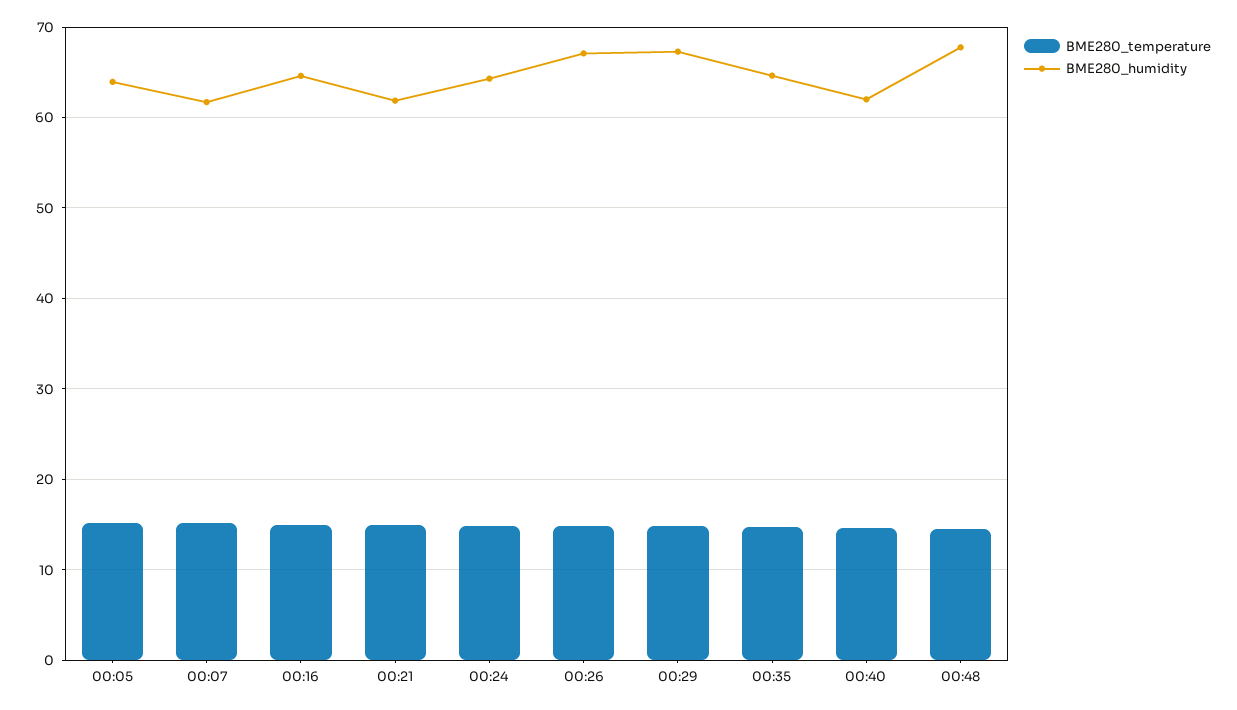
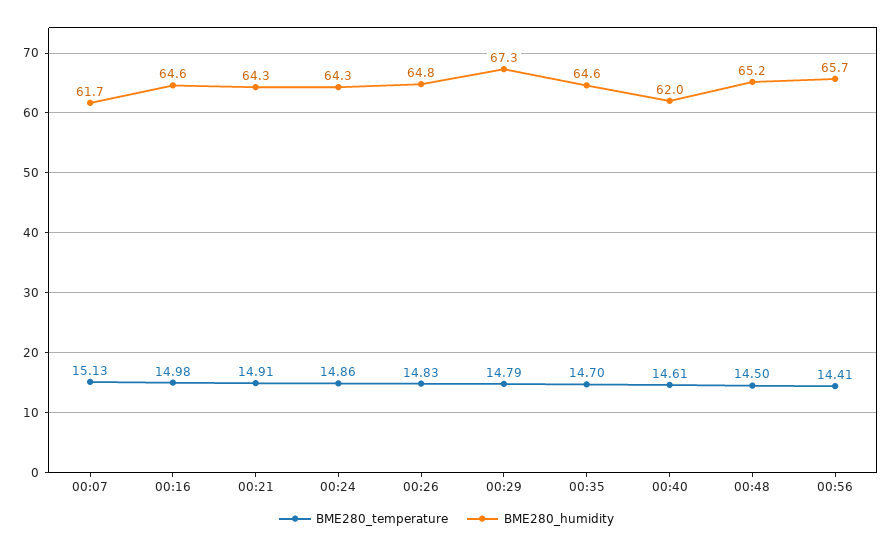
BME280_temperature, 00:05: 15 -> none
BME280_humidity, 00:05: 64 -> none
BME280_humidity, 00:21: 62 -> 64.3
BME280_humidity, 00:26: 67 -> 64.8
BME280_humidity, 00:48: 68 -> 65.2
BME280_temperature, 00:56: none -> 14.41
BME280_humidity, 00:56: none -> 65.7

